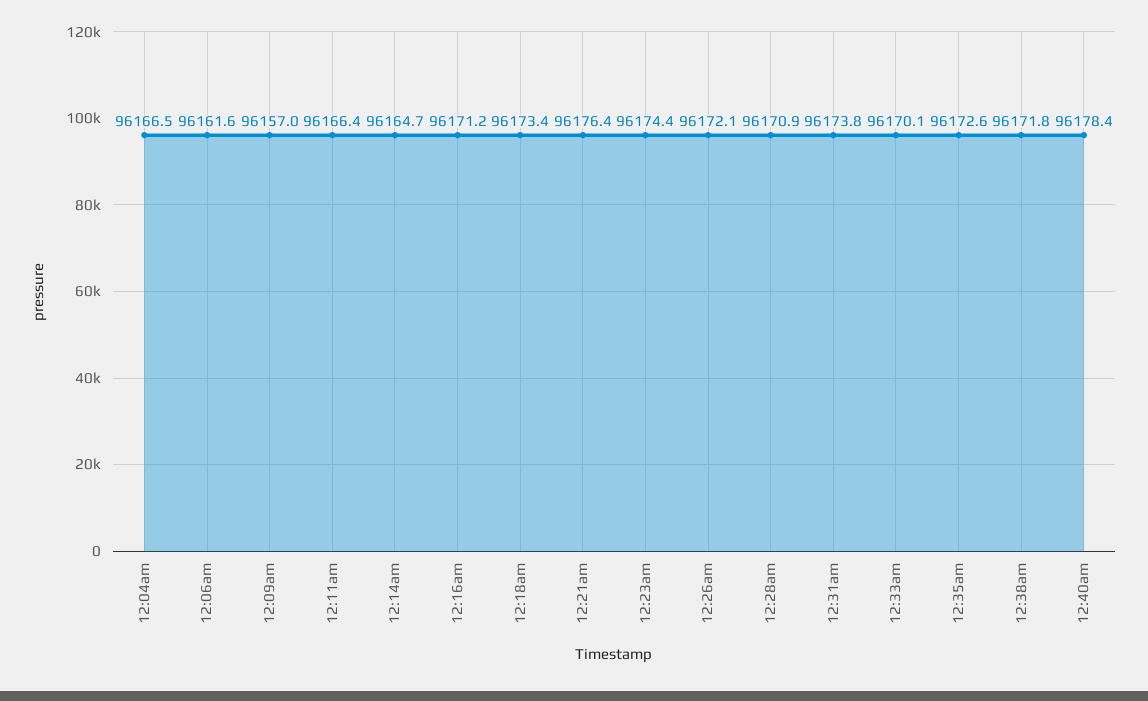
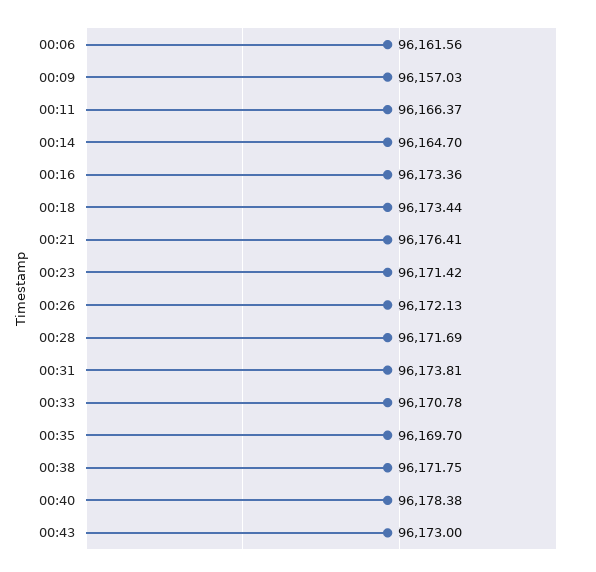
12:04am: 96166.5 -> none
12:16am: 96171.2 -> 96173.36
12:23am: 96174.4 -> 96171.42
12:28am: 96170.9 -> 96171.69
12:33am: 96170.1 -> 96170.78
12:35am: 96172.6 -> 96169.7
00:43: none -> 96173

